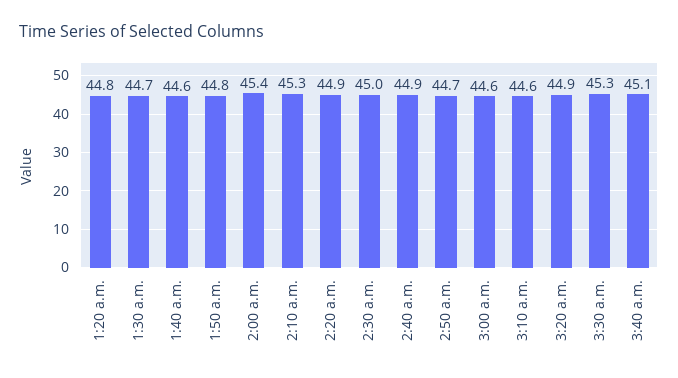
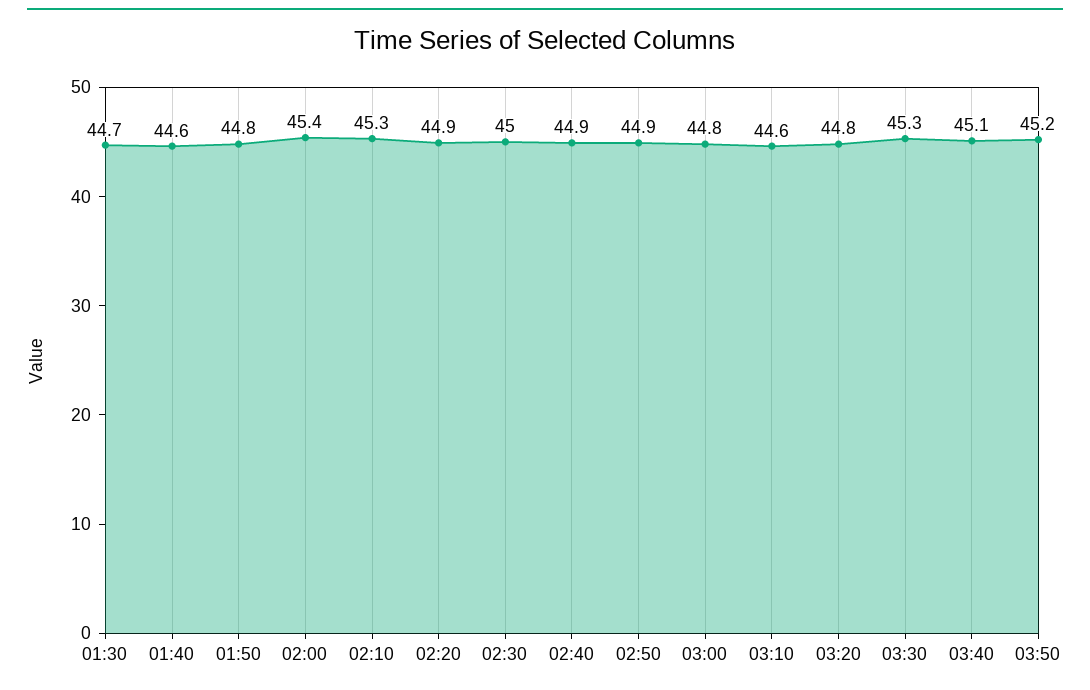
1:20 a.m.: 44.8 -> none
2:50 a.m.: 44.7 -> 44.9
3:00 a.m.: 44.6 -> 44.8
3:20 a.m.: 44.9 -> 44.8
03:50: none -> 45.2

